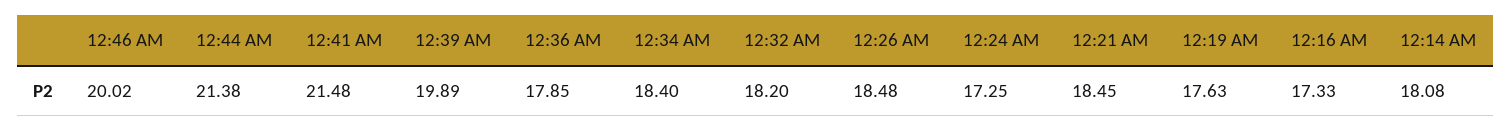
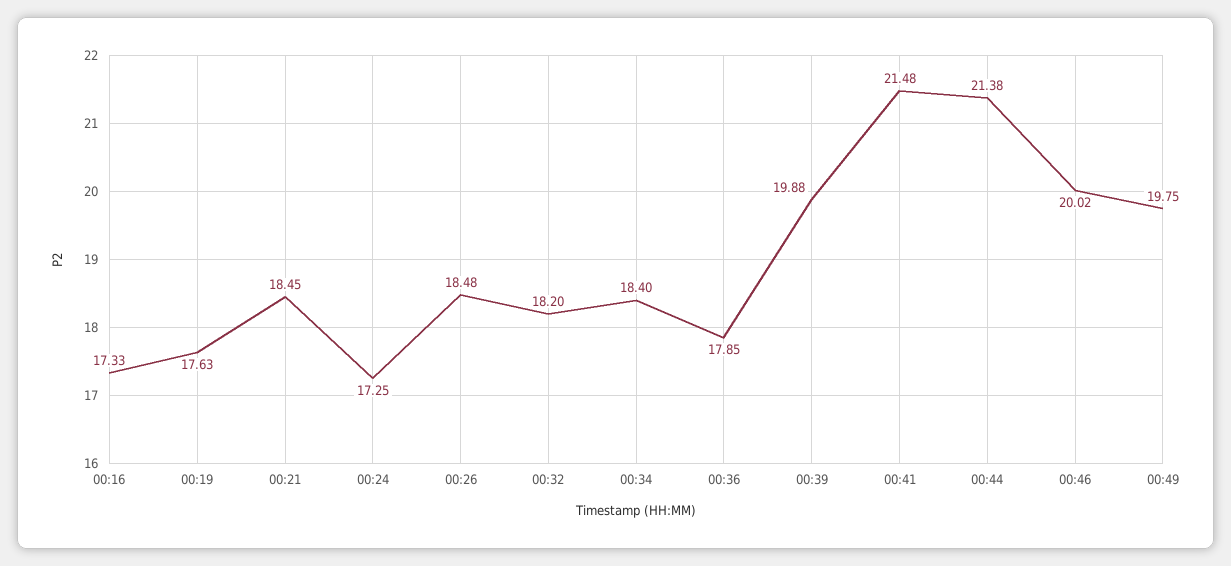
12:39 AM: 19.89 -> 19.88
12:14 AM: 18.08 -> none
00:49: none -> 19.75

